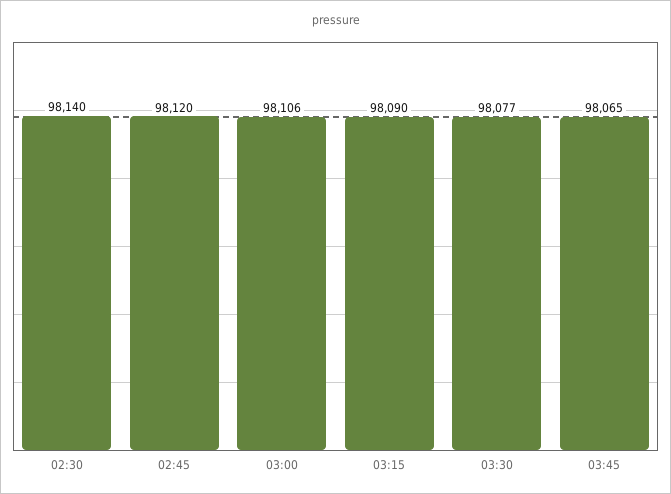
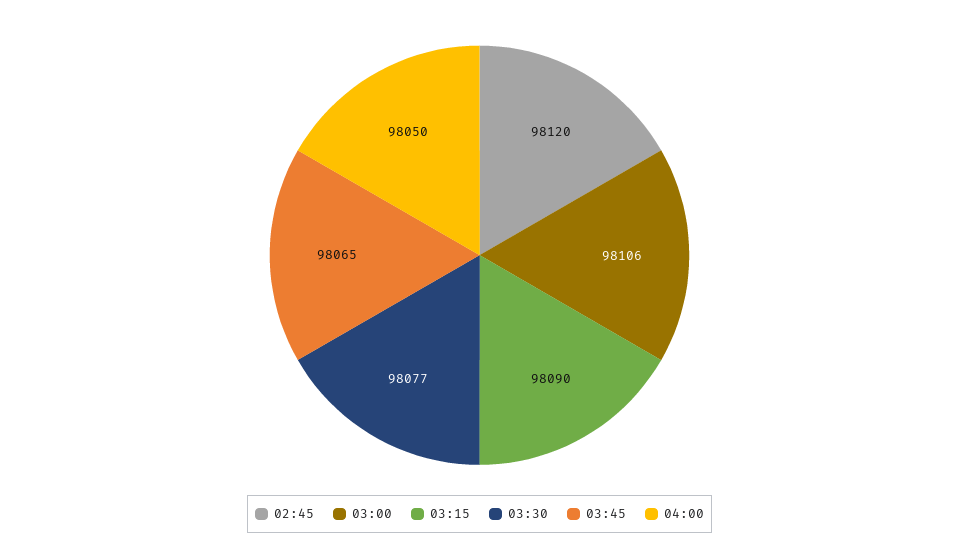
02:30: 98140 -> none
04:00: none -> 98050

